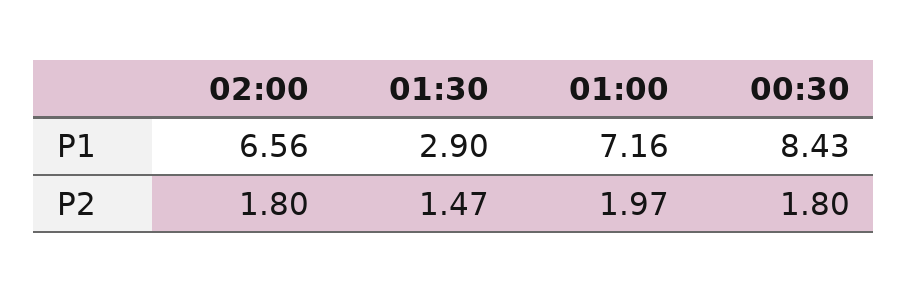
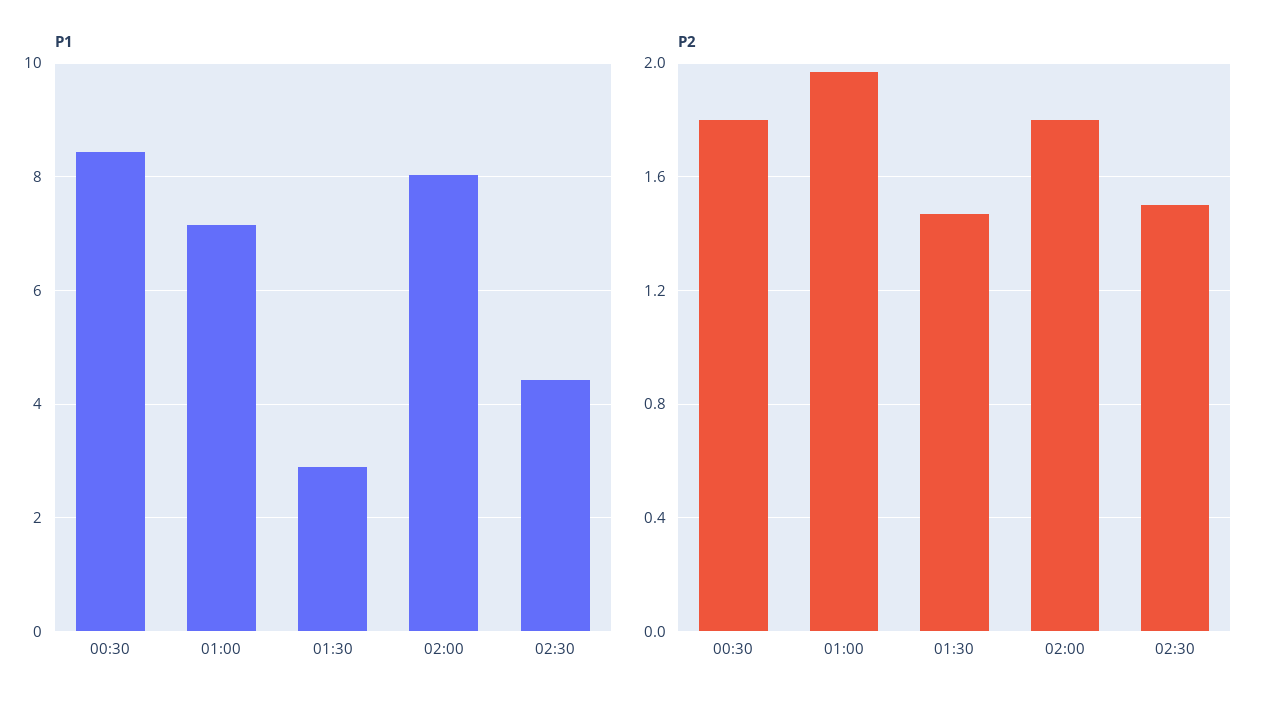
P1, 02:00: 6.56 -> 8
P1, 02:30: none -> 4.4
P2, 02:30: none -> 1.5

